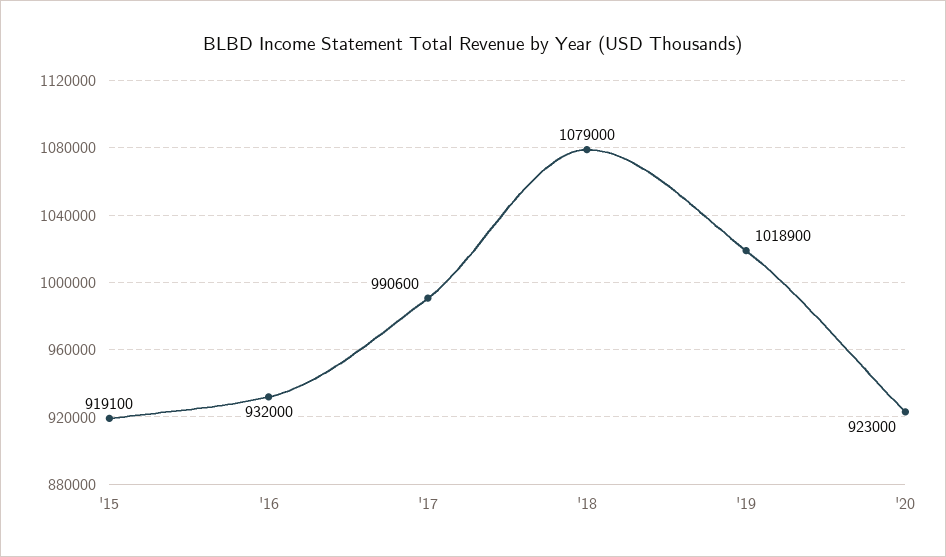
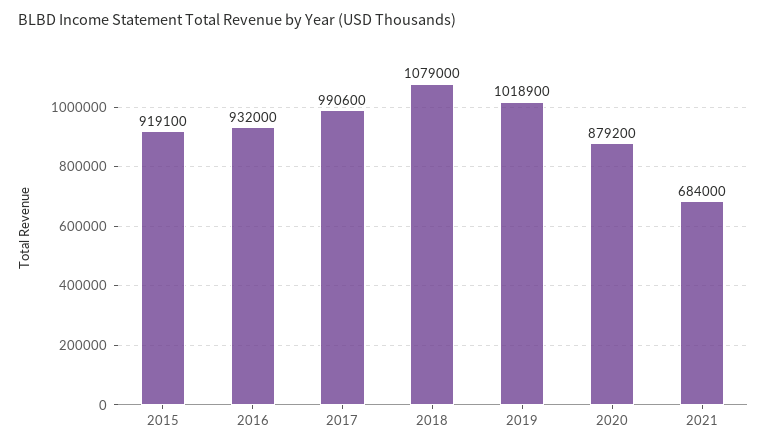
'20: 923000 -> 879200
2021: none -> 684000

